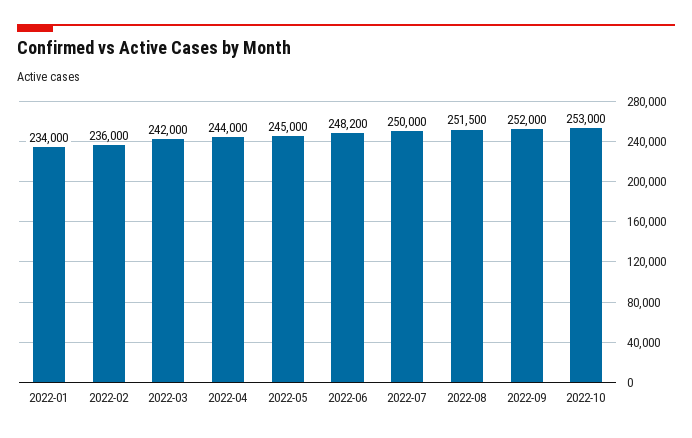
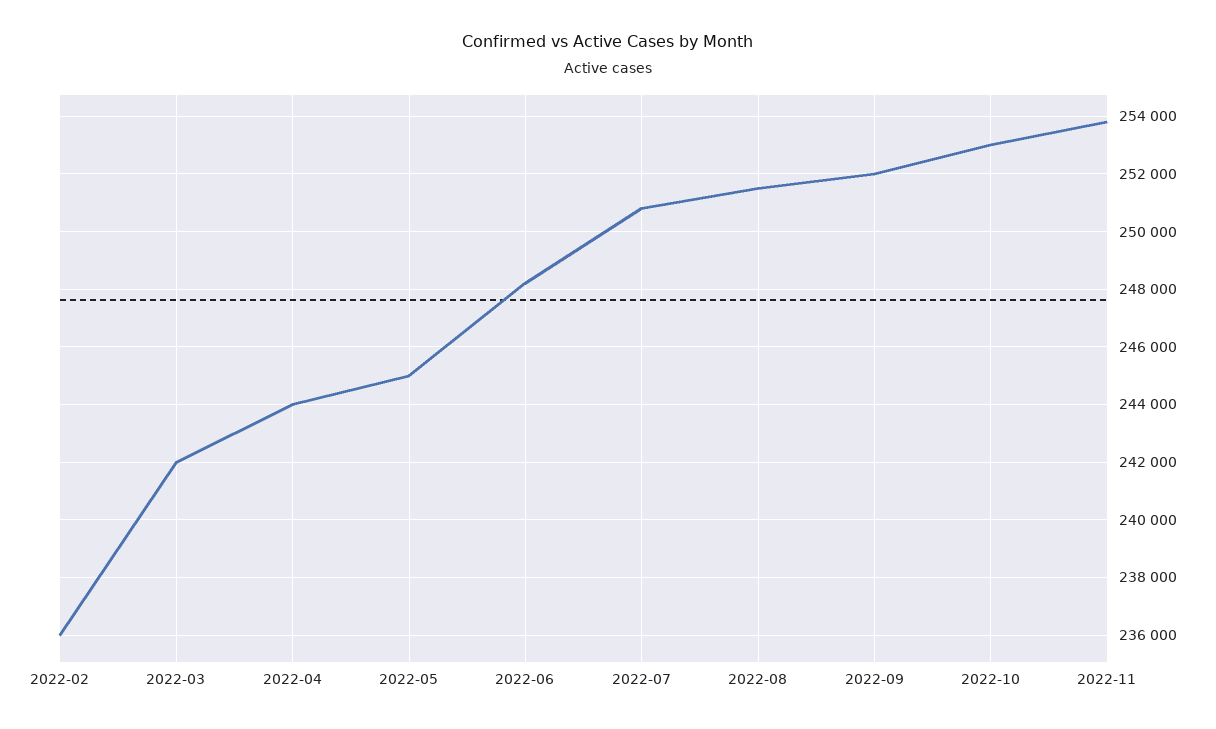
2022-01: 234000 -> none
2022-07: 250000 -> 250750
2022-11: none -> 253750

